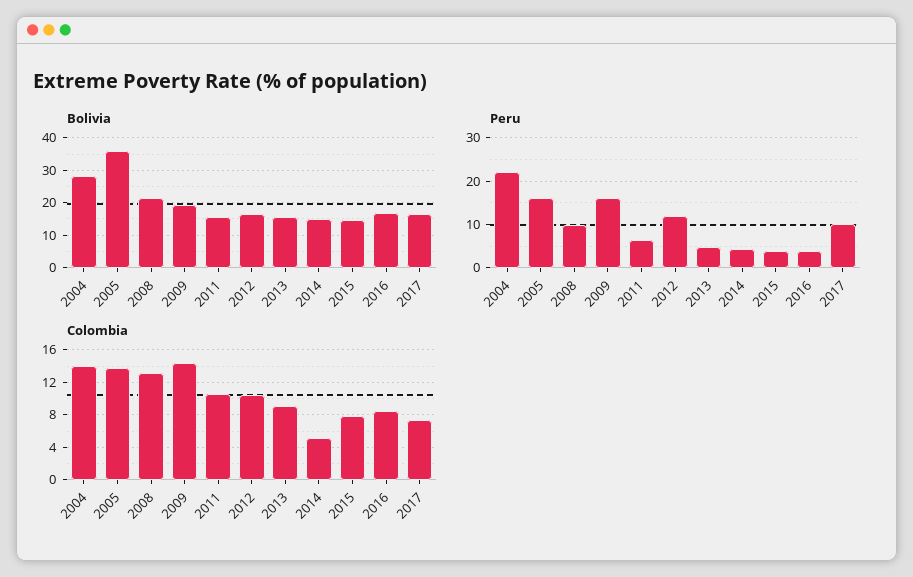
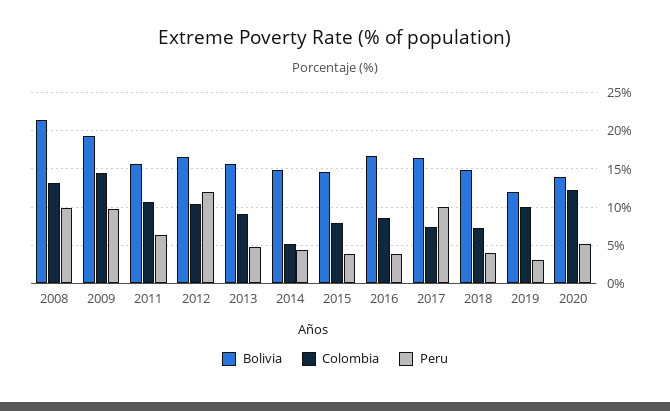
Bolivia, 2004: 28 -> none
Bolivia, 2005: 36 -> none
Peru, 2004: 22 -> none
Peru, 2005: 16 -> none
Peru, 2009: 16 -> 10
Colombia, 2004: 14 -> none
Colombia, 2005: 14 -> none
Bolivia, 2018: none -> 15
Colombia, 2018: none -> 7
Peru, 2018: none -> 4
Bolivia, 2019: none -> 12
Colombia, 2019: none -> 10
Peru, 2019: none -> 3
Bolivia, 2020: none -> 14
Colombia, 2020: none -> 12
Peru, 2020: none -> 5

